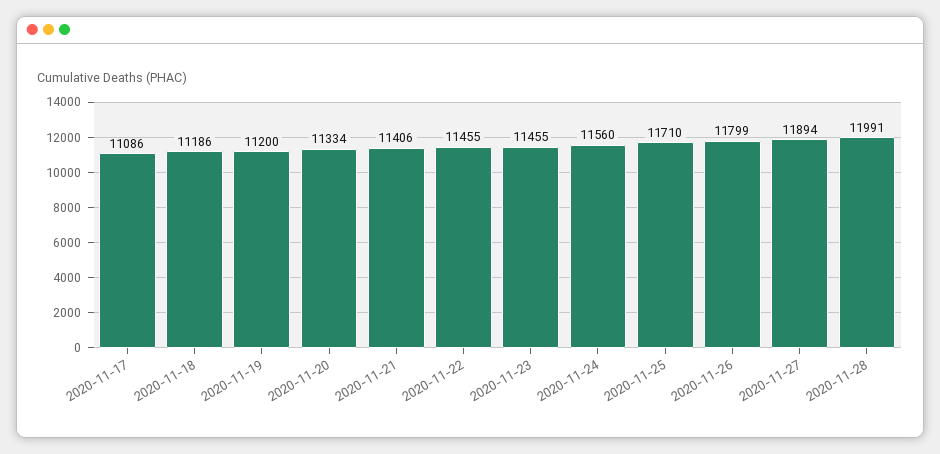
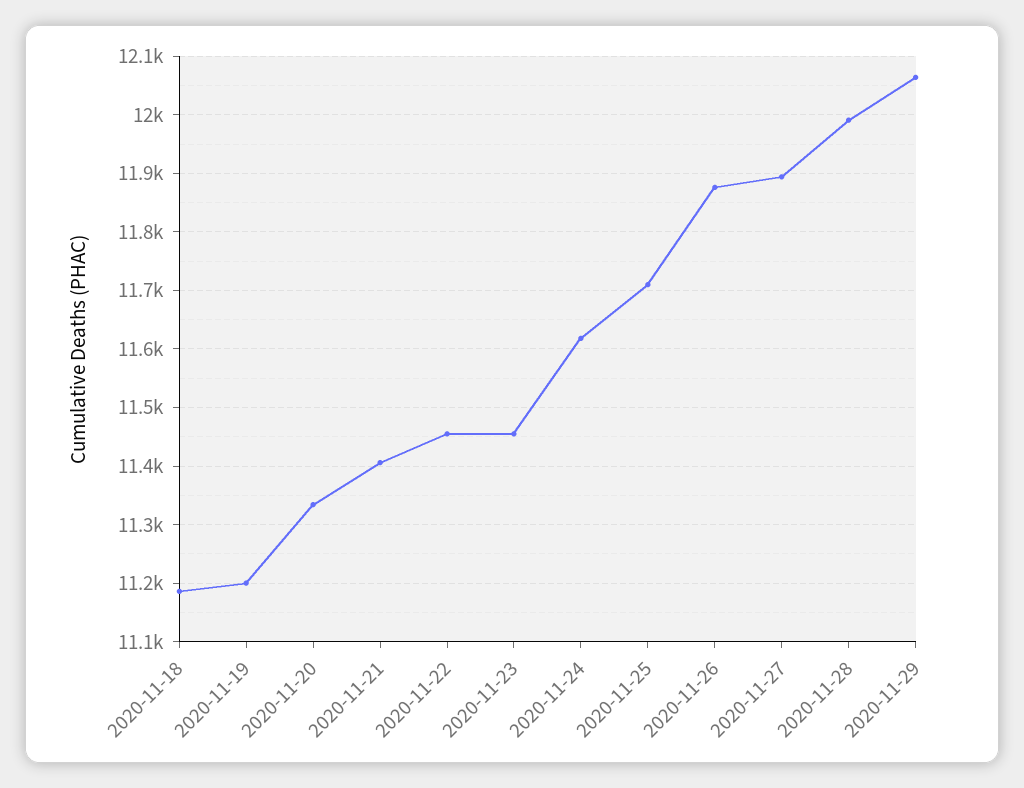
2020-11-17: 11086 -> none
2020-11-24: 11560 -> 11620
2020-11-26: 11799 -> 11880
2020-11-29: none -> 12060

